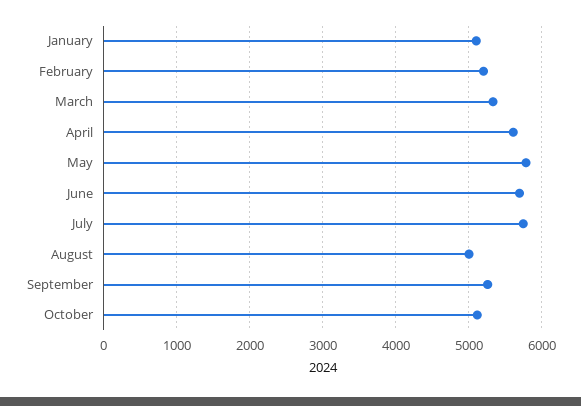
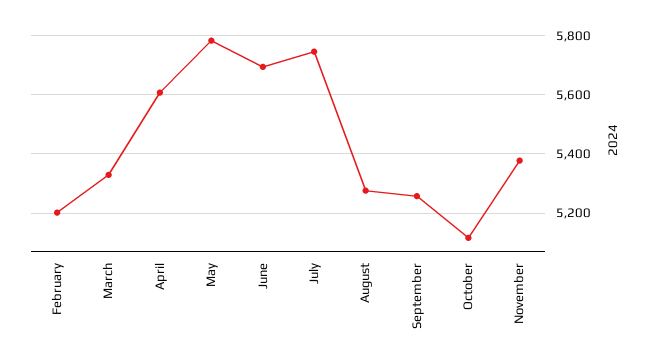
January: 5100 -> none
August: 5000 -> 5275
November: none -> 5375

